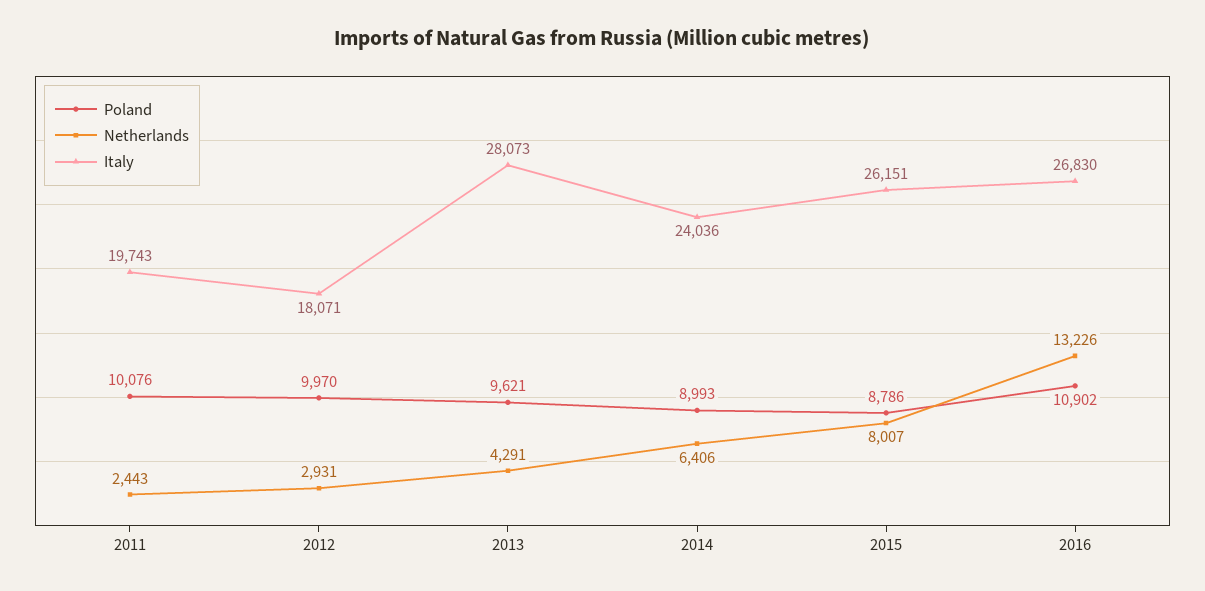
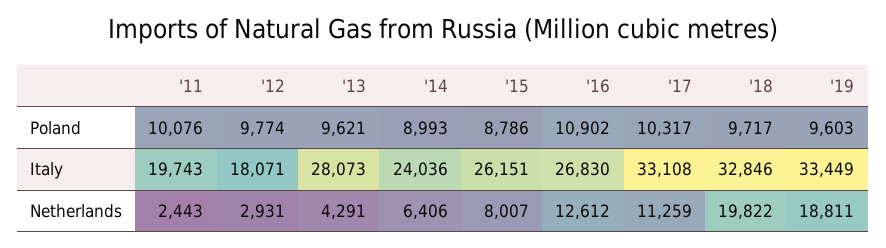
Poland, 2012: 9970 -> 9774
Netherlands, 2016: 13226 -> 12612
Poland, '17: none -> 10317
Poland, '18: none -> 9717
Poland, '19: none -> 9603
Italy, '17: none -> 33108
Italy, '18: none -> 32846
Italy, '19: none -> 33449
Netherlands, '17: none -> 11259
Netherlands, '18: none -> 19822
Netherlands, '19: none -> 18811

